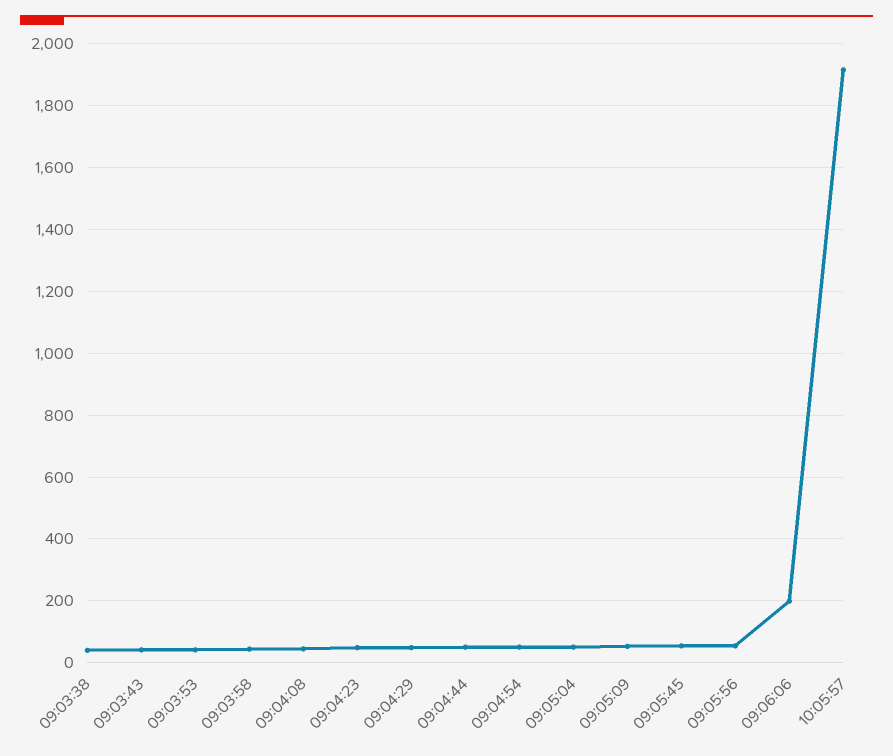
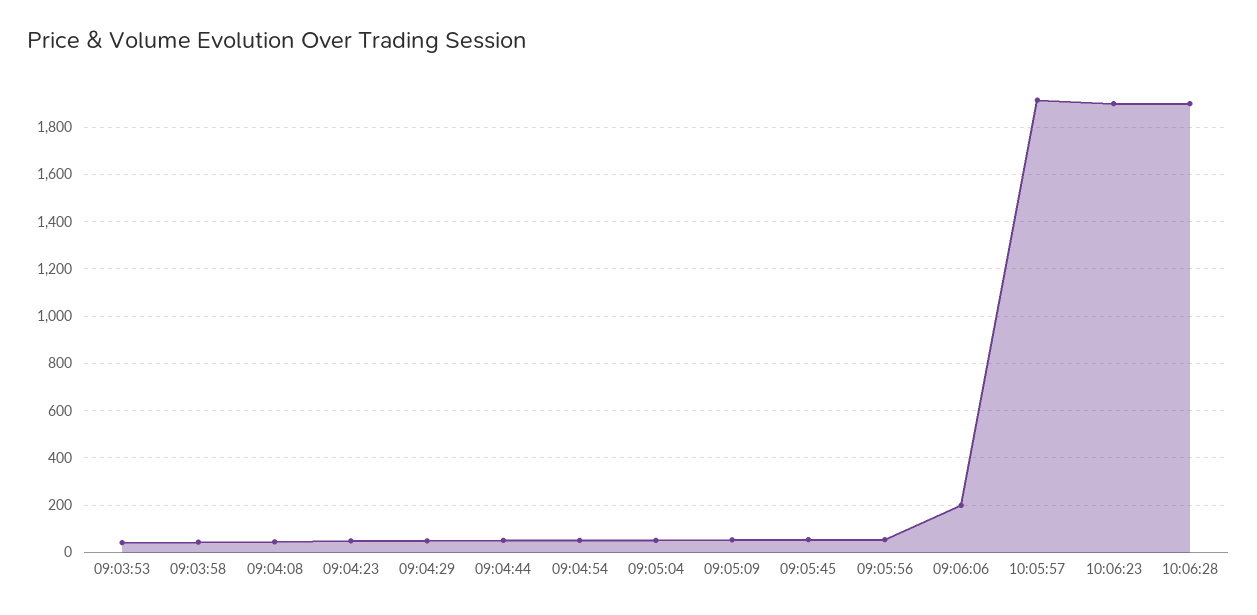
09:03:38: 40 -> none
09:03:43: 40 -> none
10:06:23: none -> 1900
10:06:28: none -> 1900

